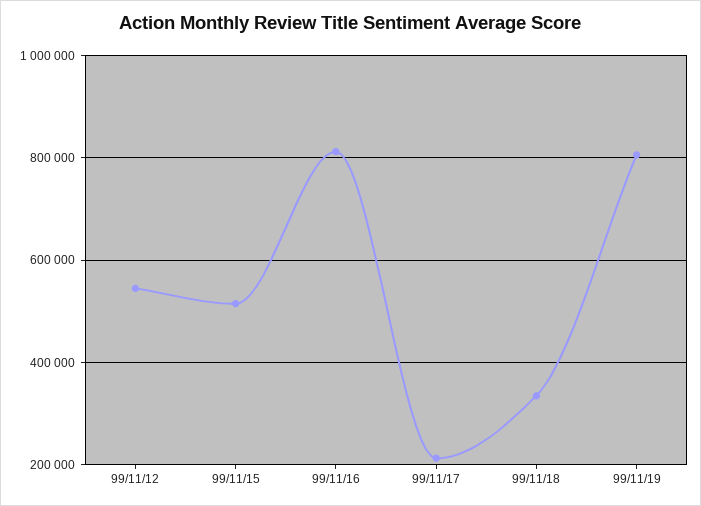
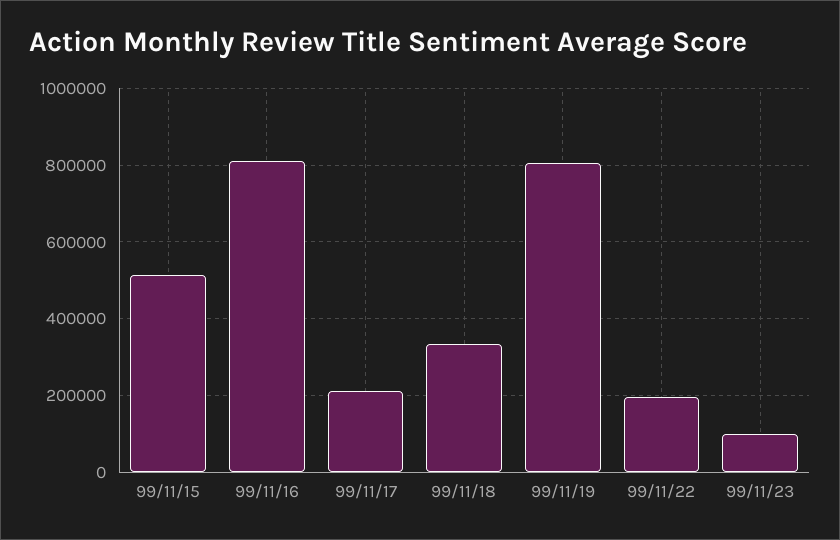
99/11/12: 540000 -> none
99/11/22: none -> 200000
99/11/23: none -> 100000

